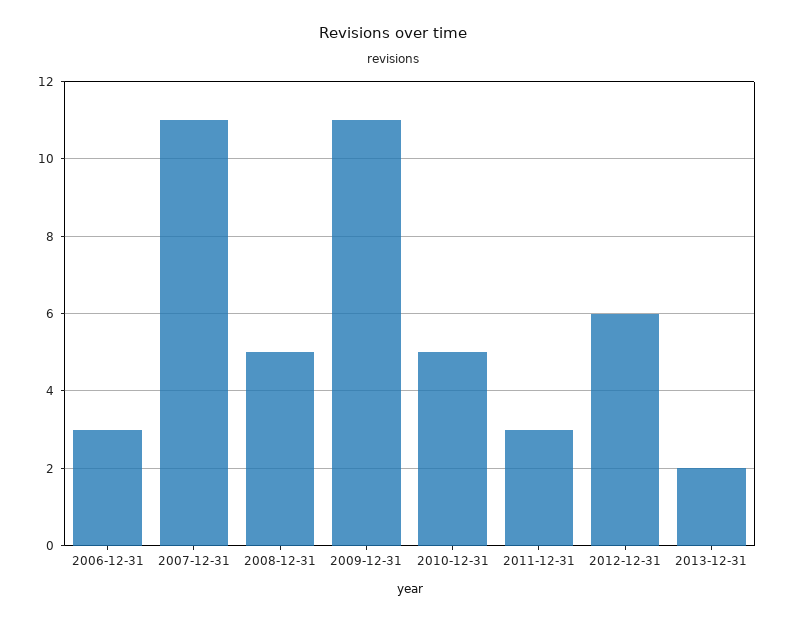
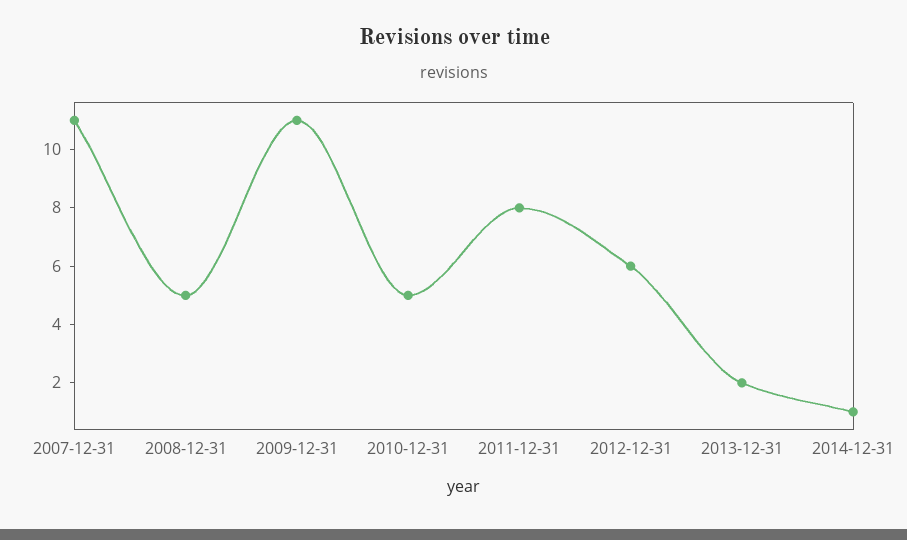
2006-12-31: 3 -> none
2011-12-31: 3 -> 8
2014-12-31: none -> 1

